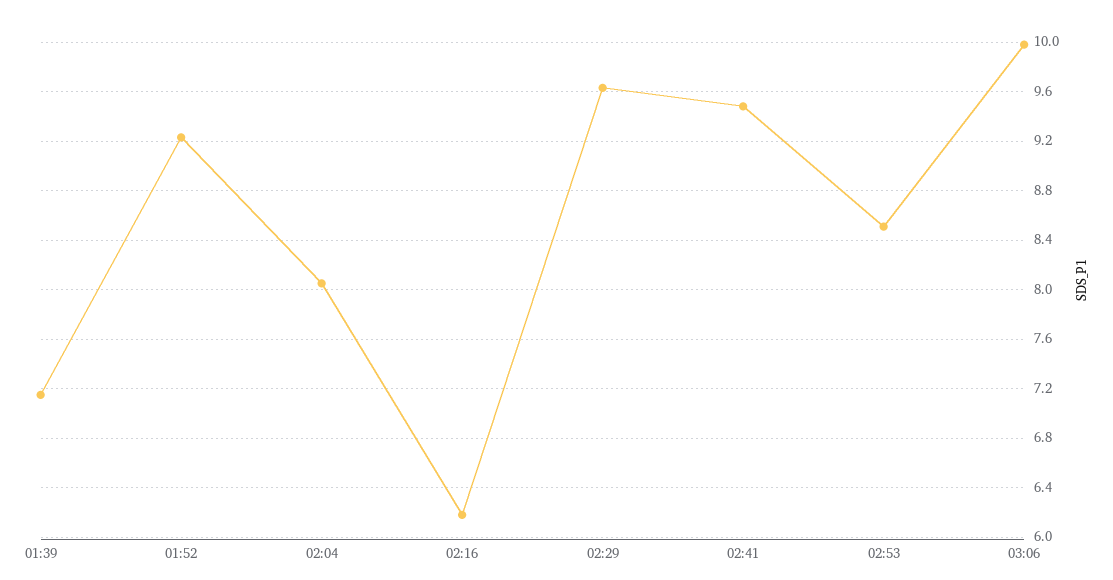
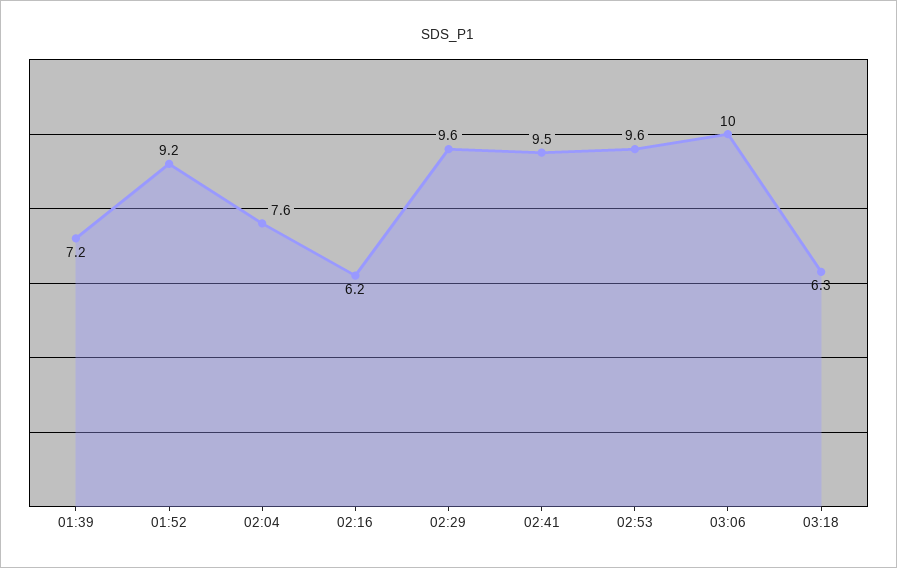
02:04: 8.05 -> 7.6
02:53: 8.5 -> 9.6
03:18: none -> 6.3

